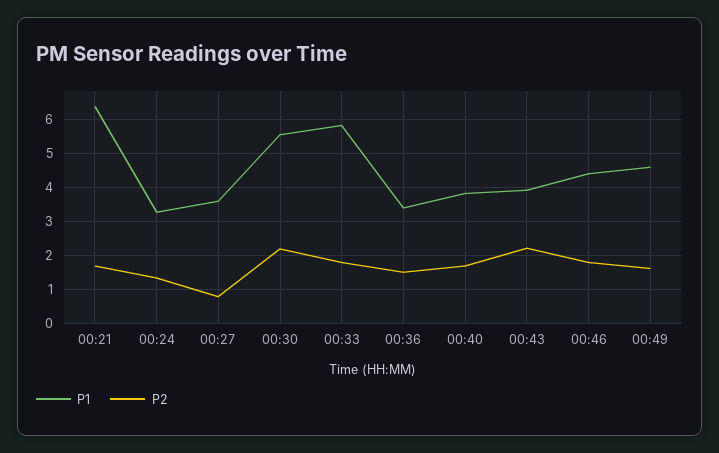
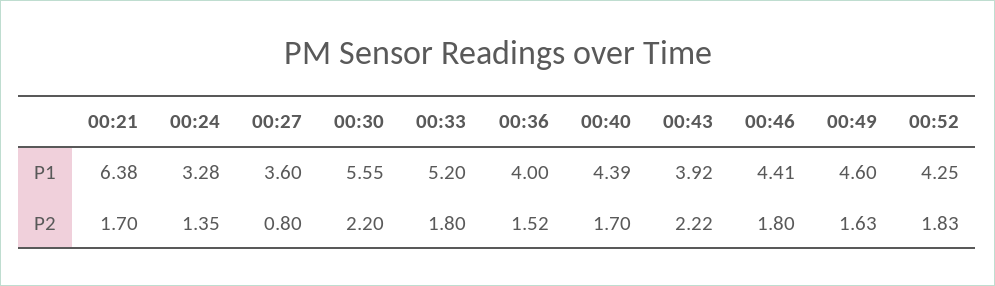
P1, 00:33: 5.8 -> 5.2
P1, 00:36: 3.4 -> 4
P1, 00:40: 3.8 -> 4.39
P1, 00:52: none -> 4.25
P2, 00:52: none -> 1.83

